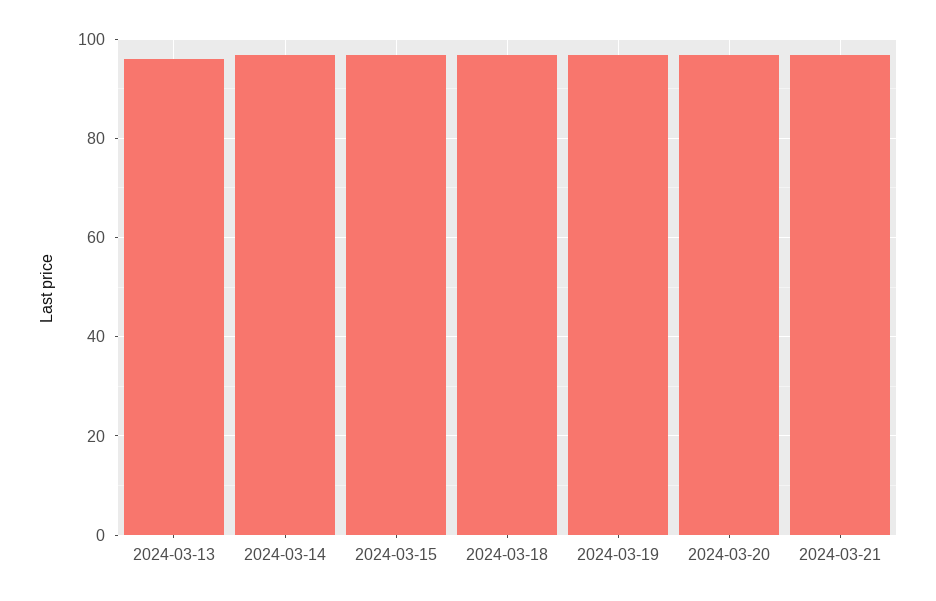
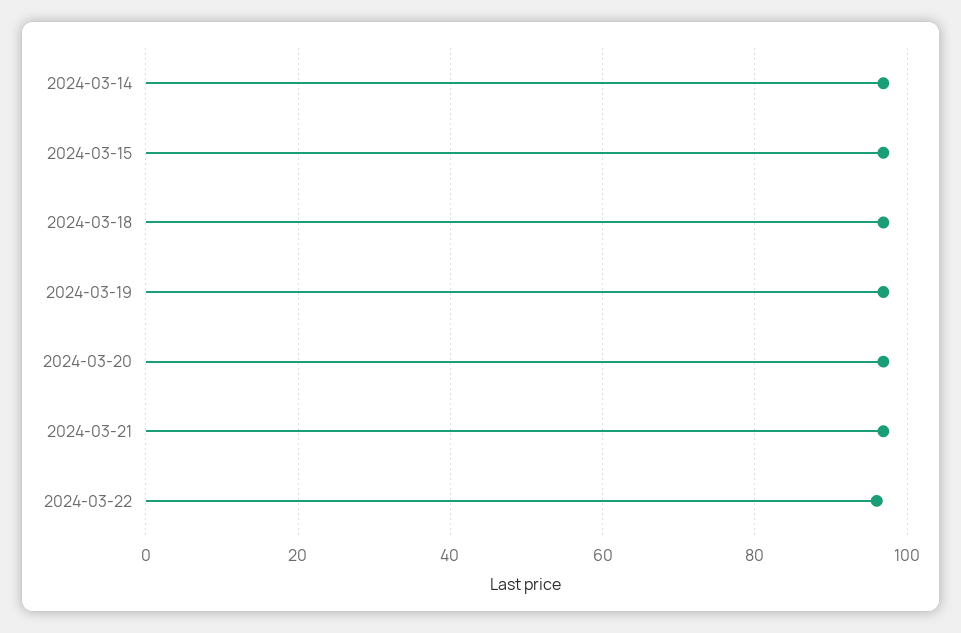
2024-03-13: 96 -> none
2024-03-22: none -> 96

